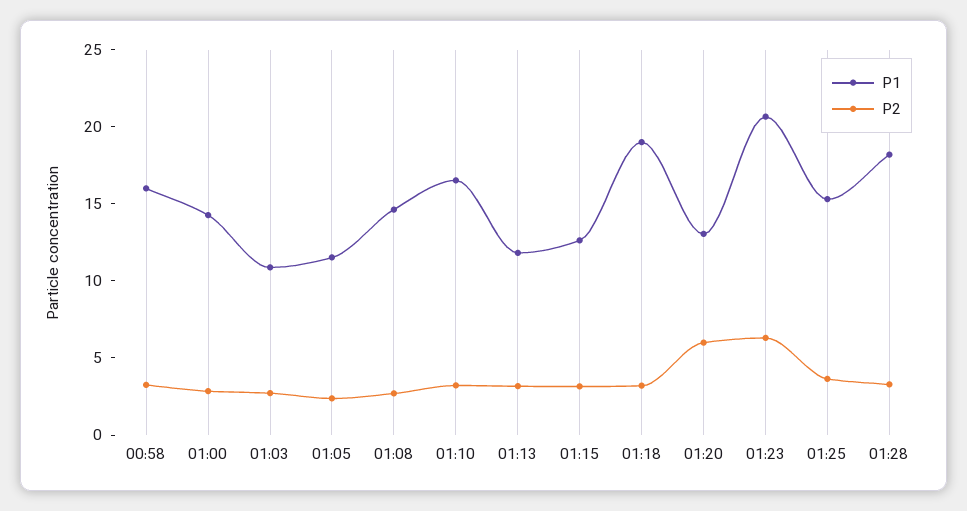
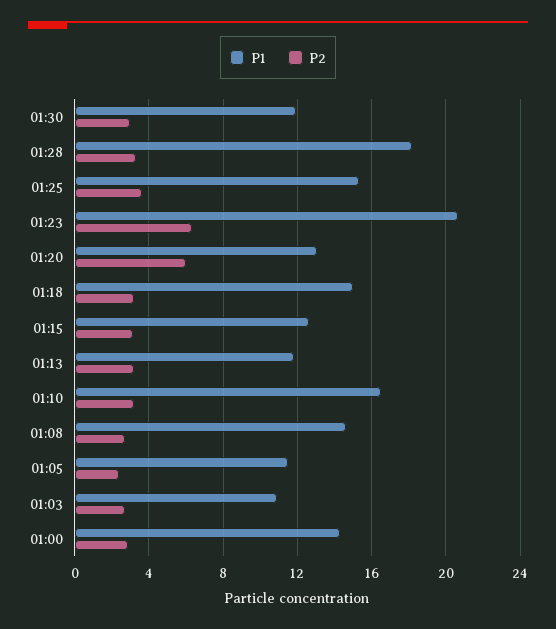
P1, 00:58: 16 -> none
P2, 00:58: 3 -> none
P1, 01:18: 19 -> 15
P1, 01:30: none -> 12
P2, 01:30: none -> 3

